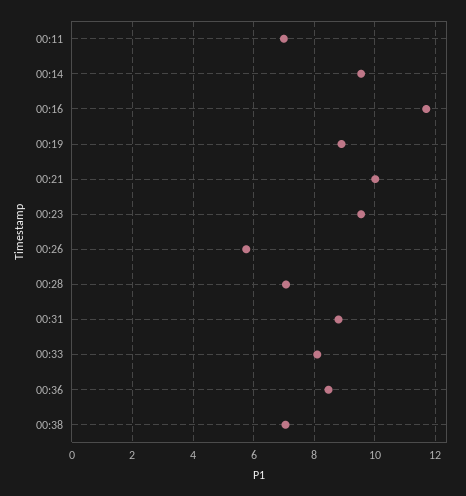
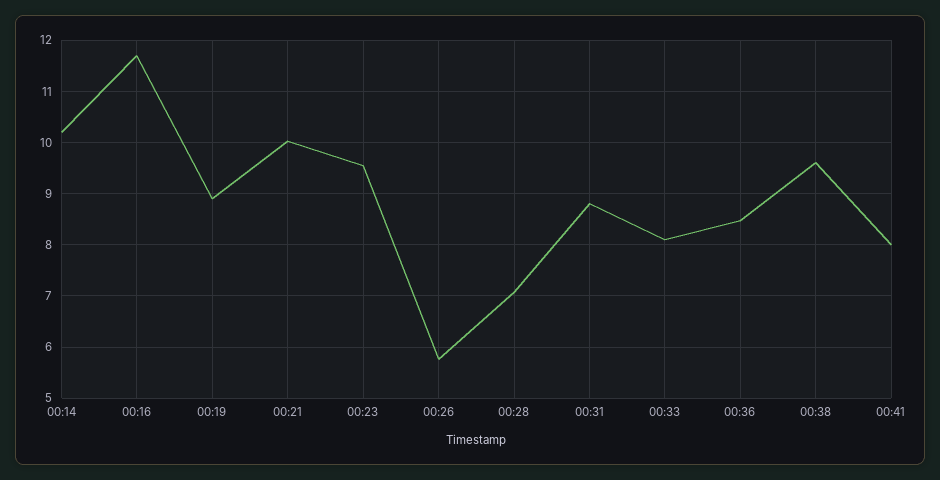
00:11: 7 -> none
00:14: 9.6 -> 10.2
00:38: 7 -> 9.6
00:41: none -> 8

